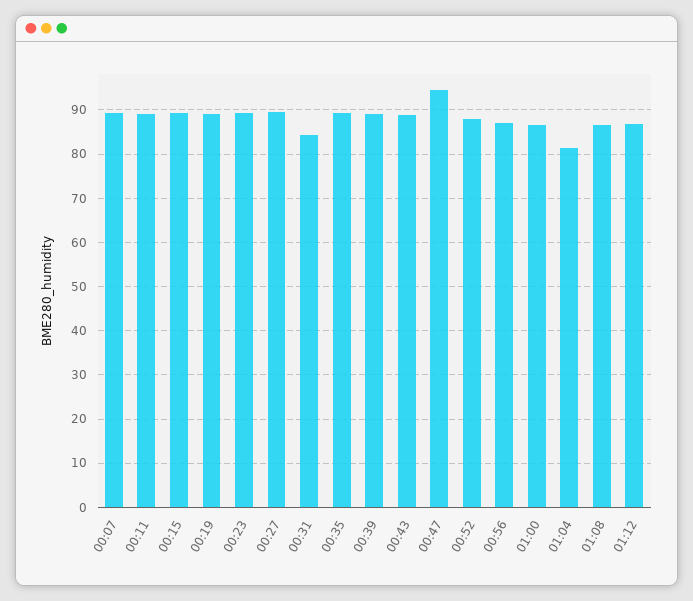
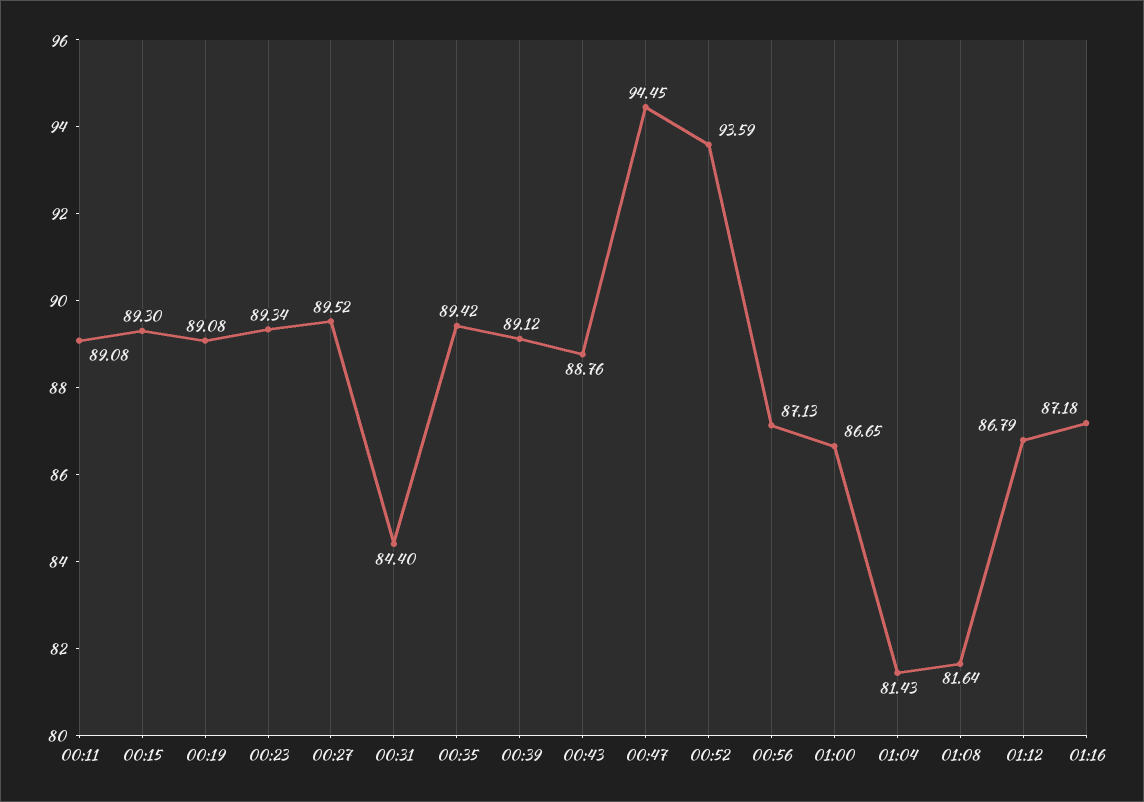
00:07: 90 -> none
00:52: 88 -> 93.59
01:08: 86 -> 81.64
01:16: none -> 87.18

